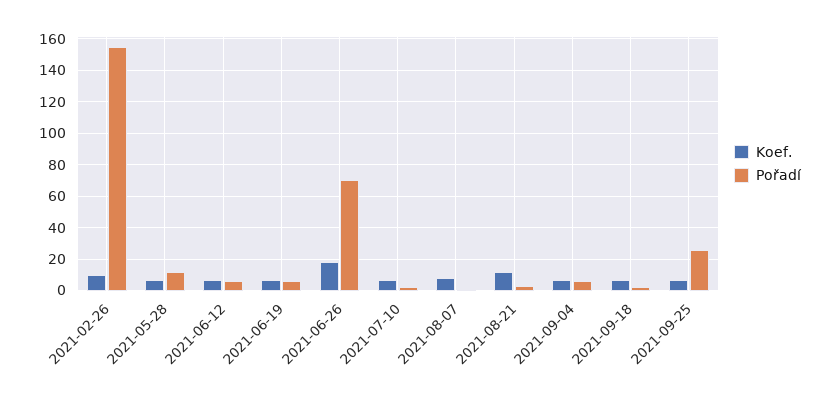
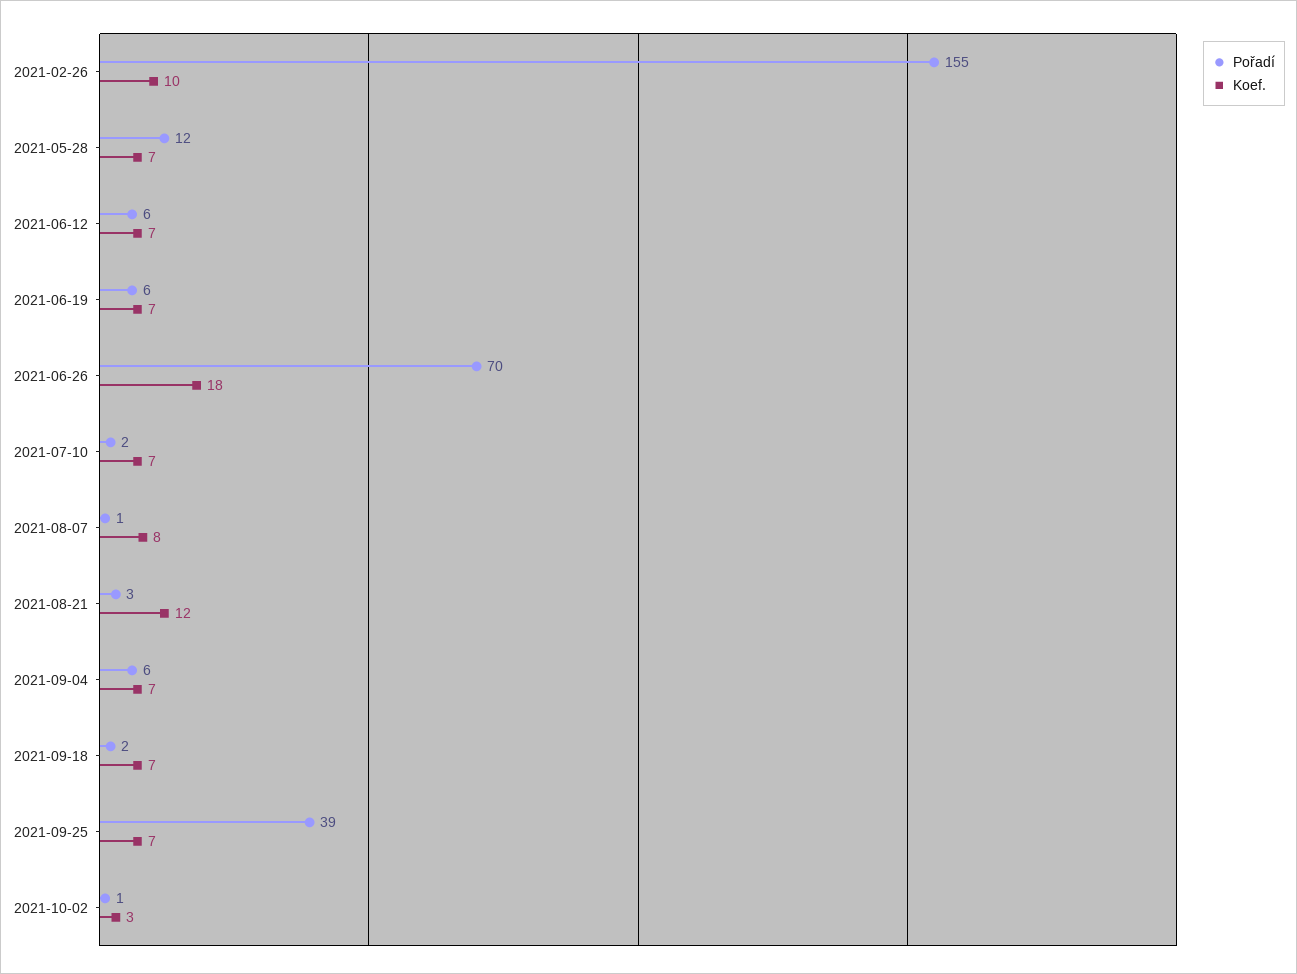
Pořadí, 2021-09-25: 25 -> 39
Pořadí, 2021-10-02: none -> 1
Koef., 2021-10-02: none -> 3

